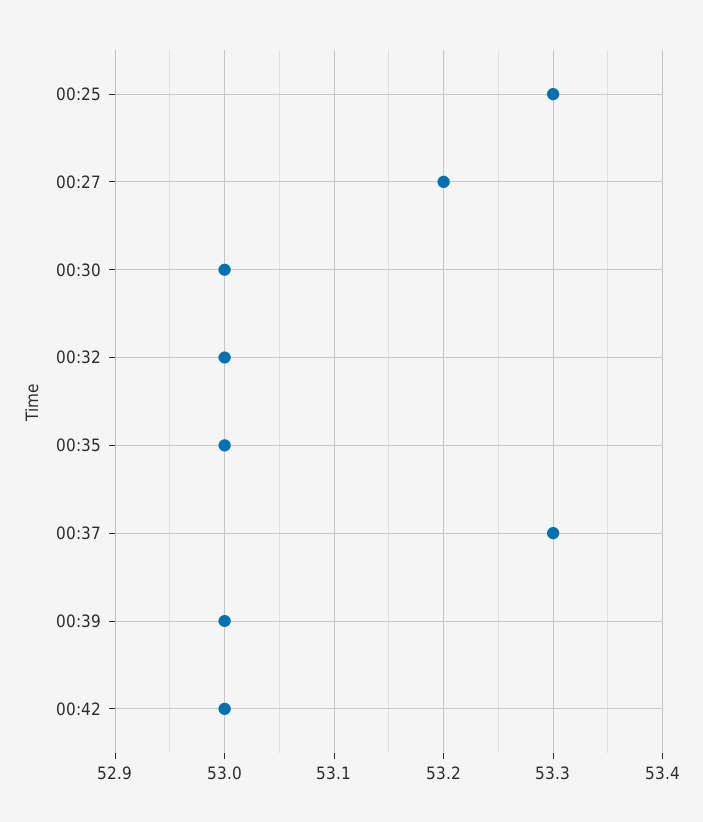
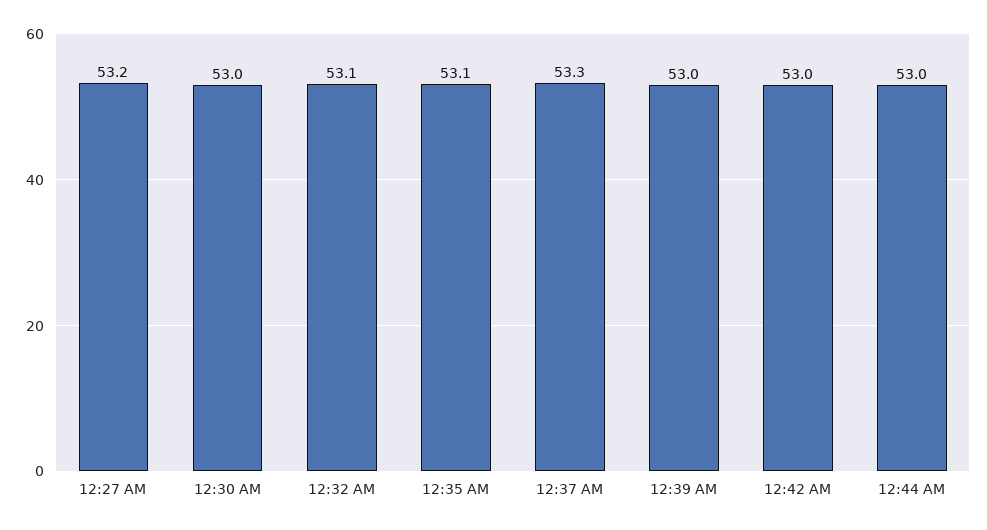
00:25: 53.3 -> none
00:32: 53 -> 53.1
00:35: 53 -> 53.1
12:44 AM: none -> 53

